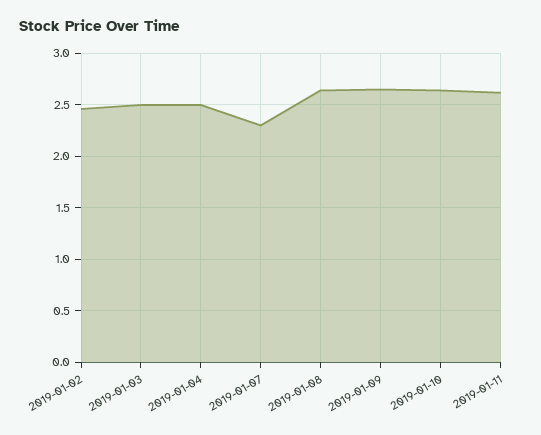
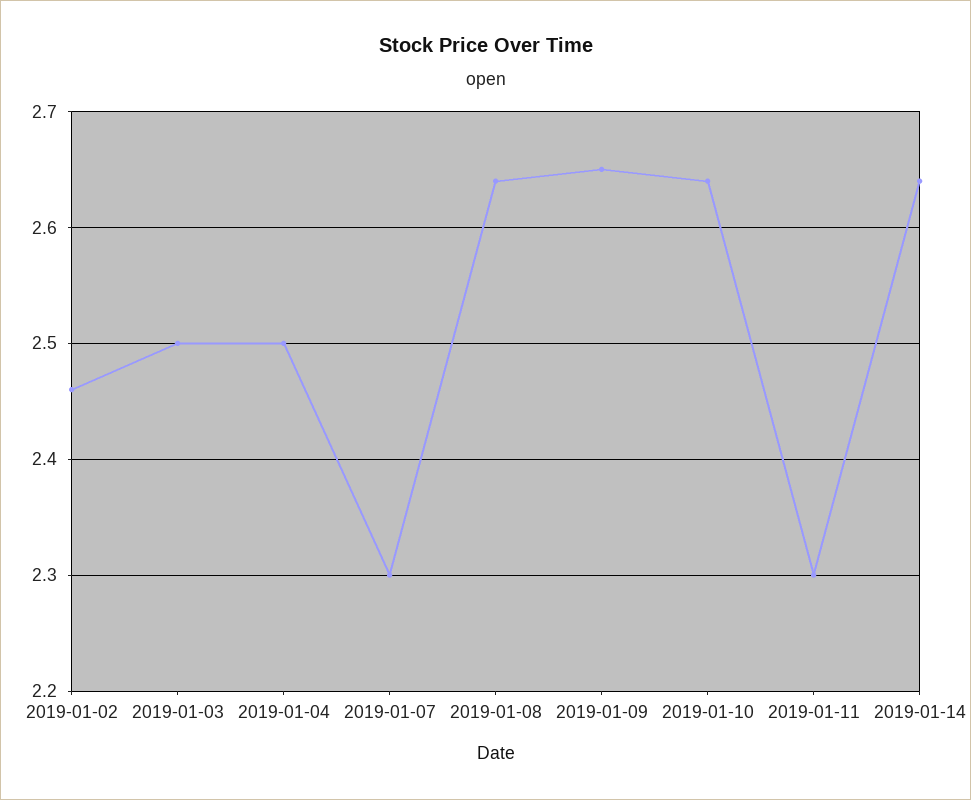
2019-01-11: 2.6 -> 2.3
2019-01-14: none -> 2.64

